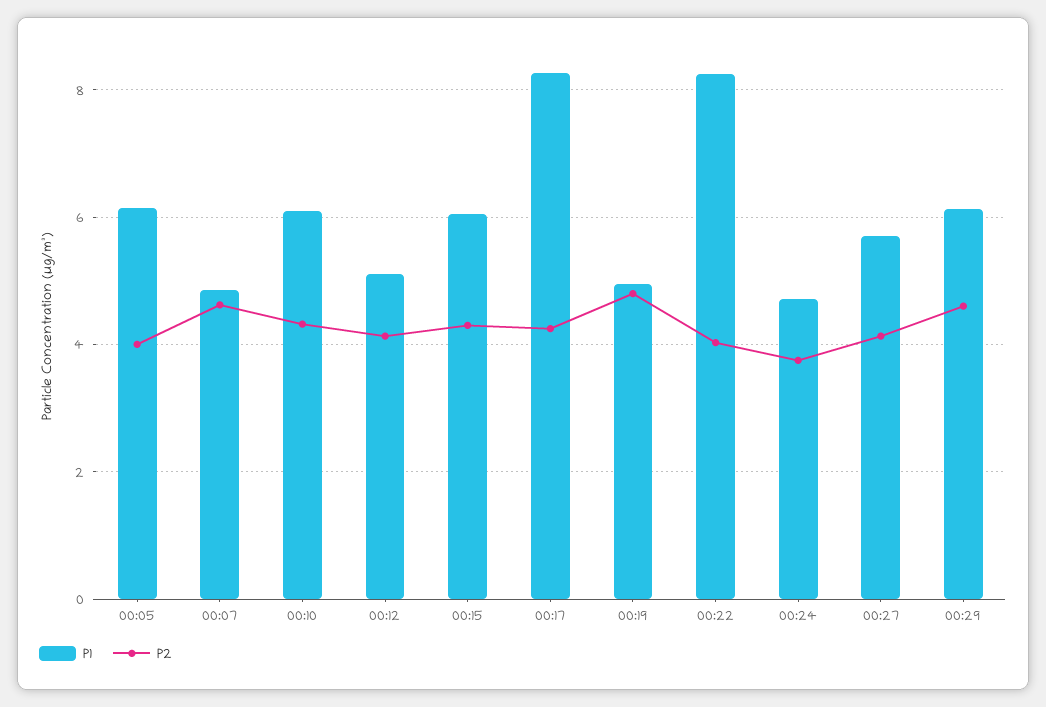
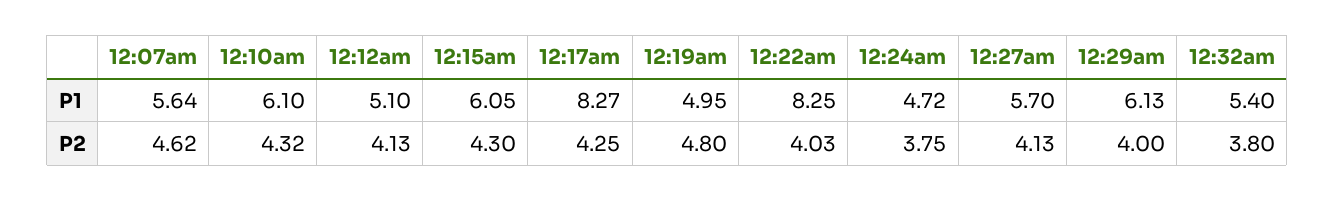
P1, 00:05: 6.2 -> none
P2, 00:05: 4 -> none
P1, 00:07: 4.8 -> 5.64
P2, 00:29: 4.6 -> 4
P1, 12:32am: none -> 5.4
P2, 12:32am: none -> 3.8

